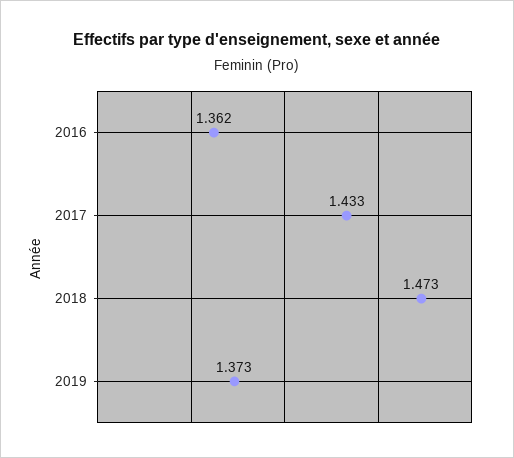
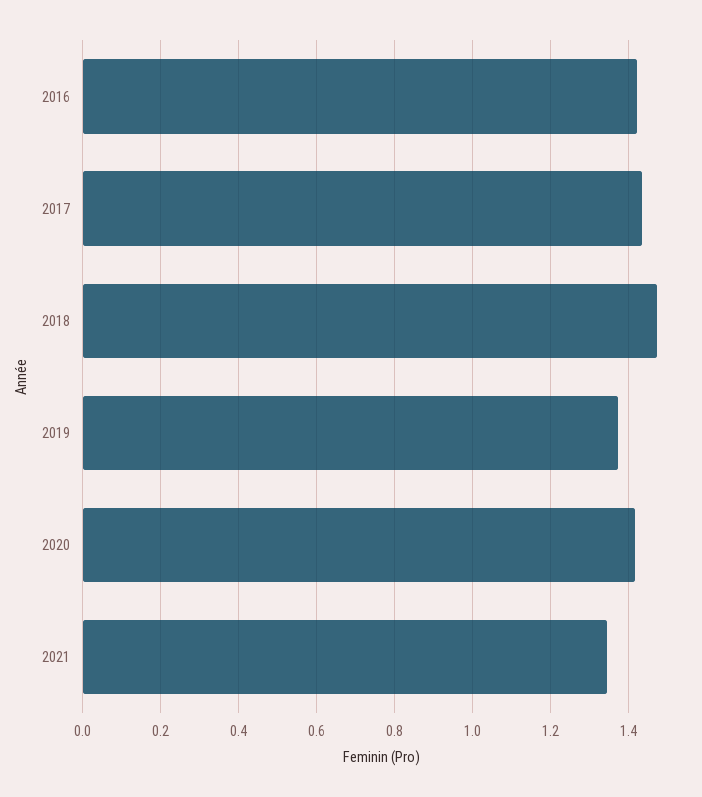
2016: 1.362 -> 1.42
2020: none -> 1.42
2021: none -> 1.34

